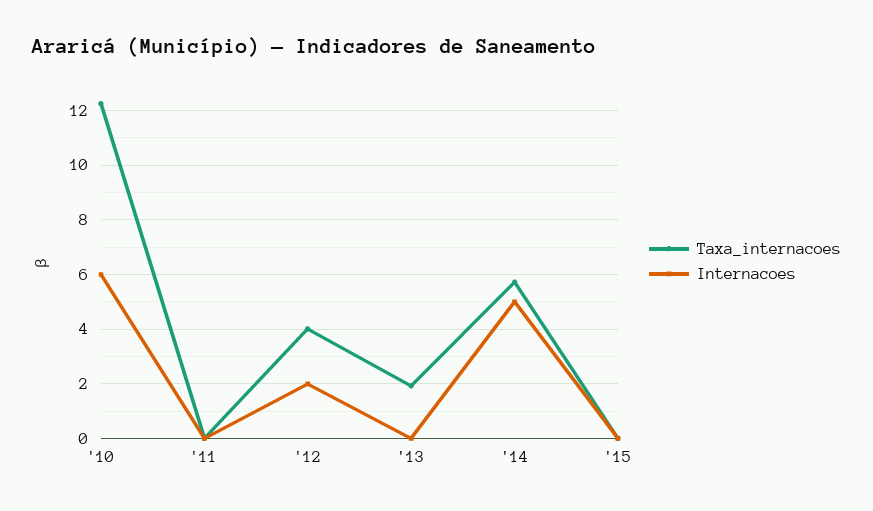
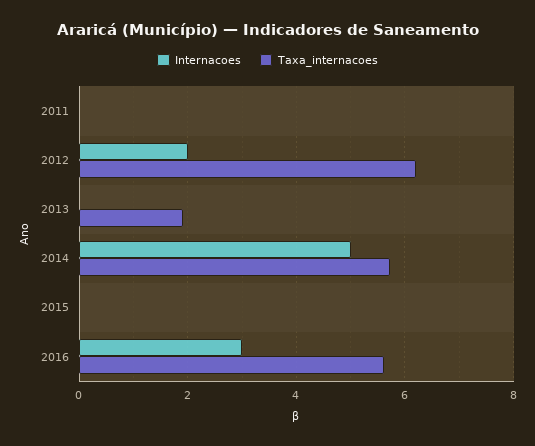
Taxa_internacoes, '10: 12.25 -> none
Internacoes, '10: 6 -> none
Taxa_internacoes, '12: 4 -> 6.2
Internacoes, 2016: none -> 3
Taxa_internacoes, 2016: none -> 5.6

